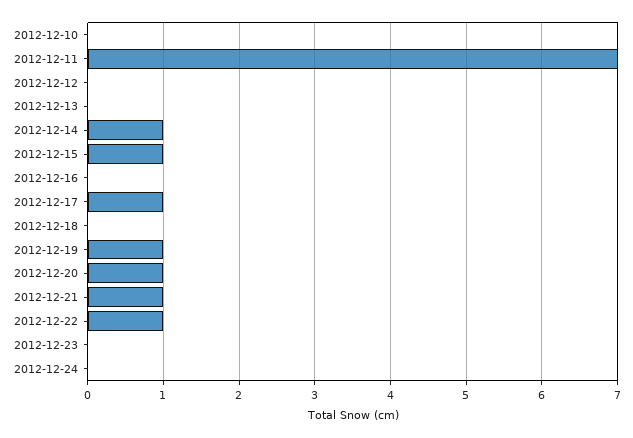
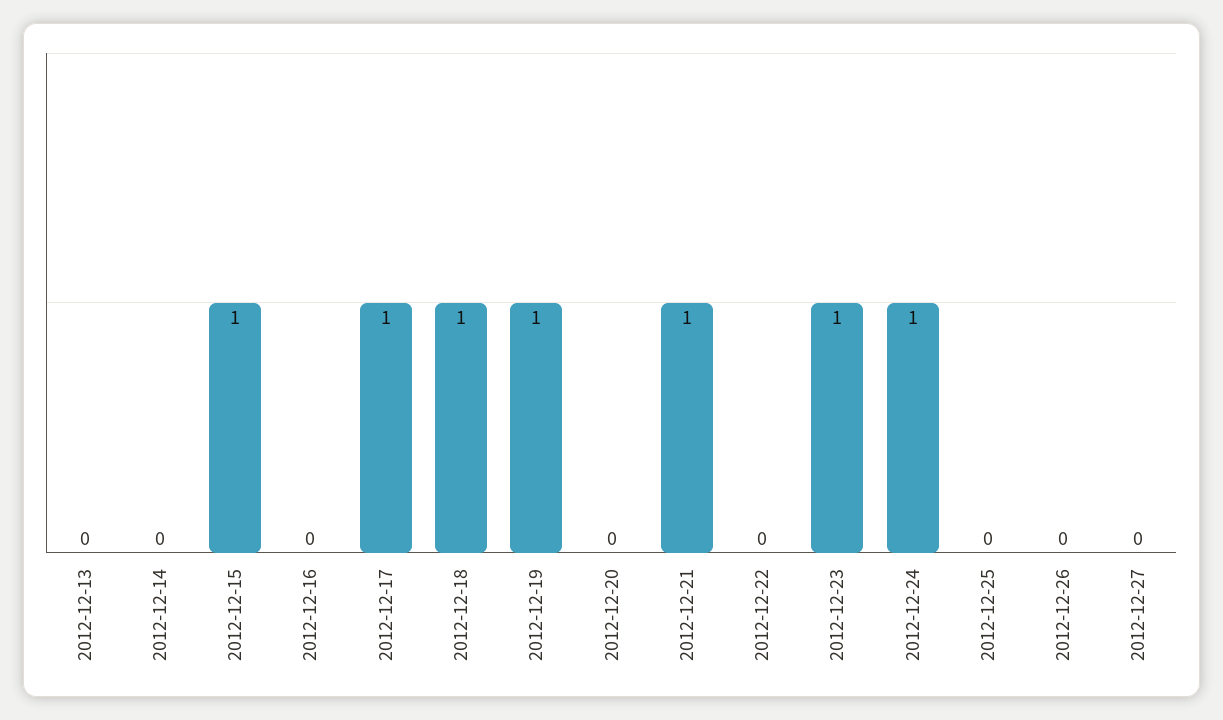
2012-12-10: 0 -> none
2012-12-11: 7 -> none
2012-12-12: 0 -> none
2012-12-14: 1 -> 0
2012-12-18: 0 -> 1
2012-12-20: 1 -> 0
2012-12-22: 1 -> 0
2012-12-23: 0 -> 1
2012-12-24: 0 -> 1
2012-12-25: none -> 0
2012-12-26: none -> 0
2012-12-27: none -> 0

